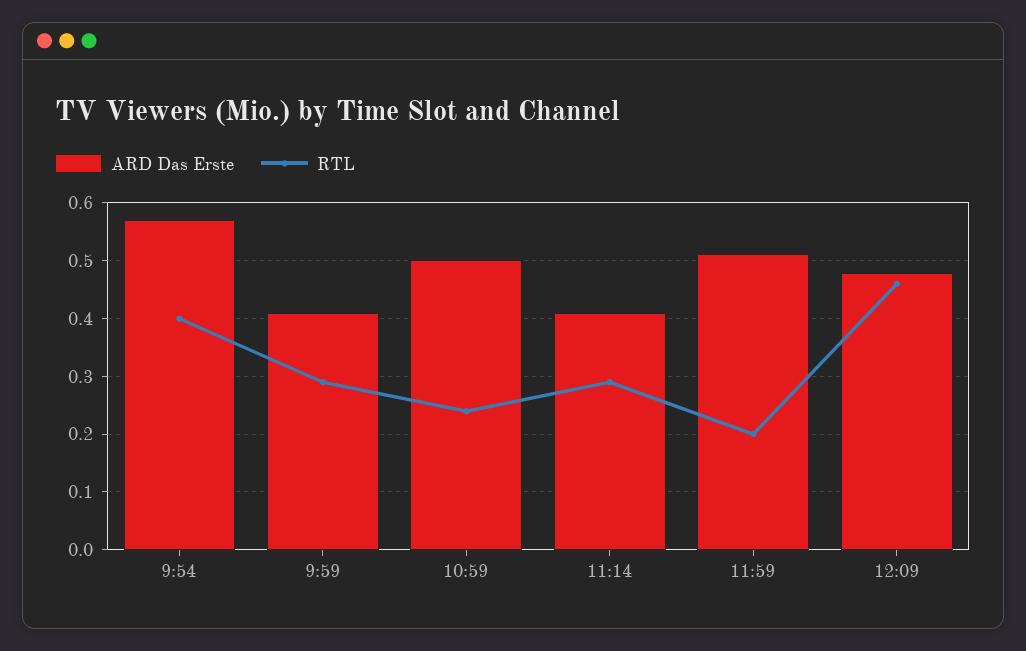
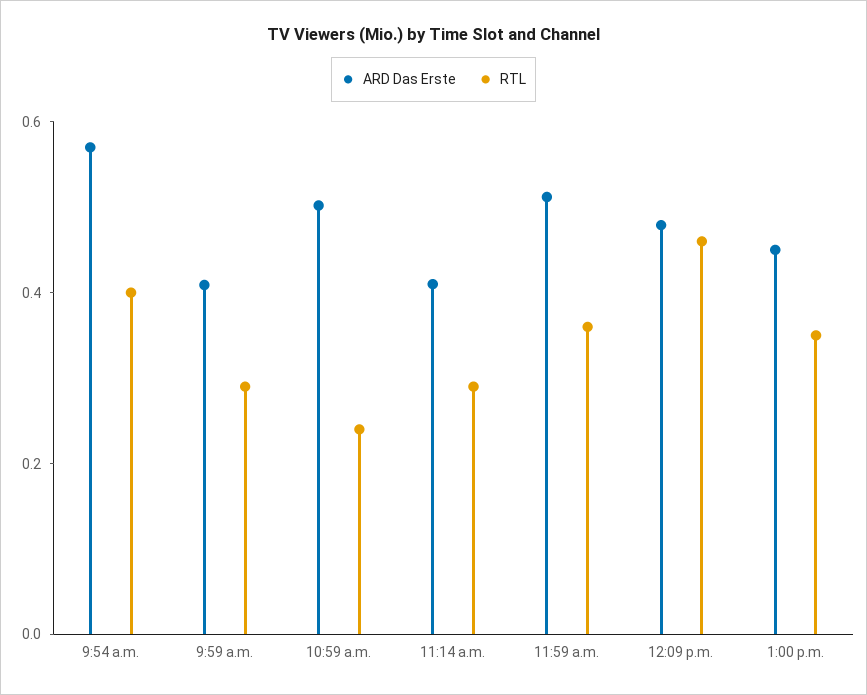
RTL, 11:59: 0.2 -> 0.35
ARD Das Erste, 1:00 p.m.: none -> 0.45
RTL, 1:00 p.m.: none -> 0.35

